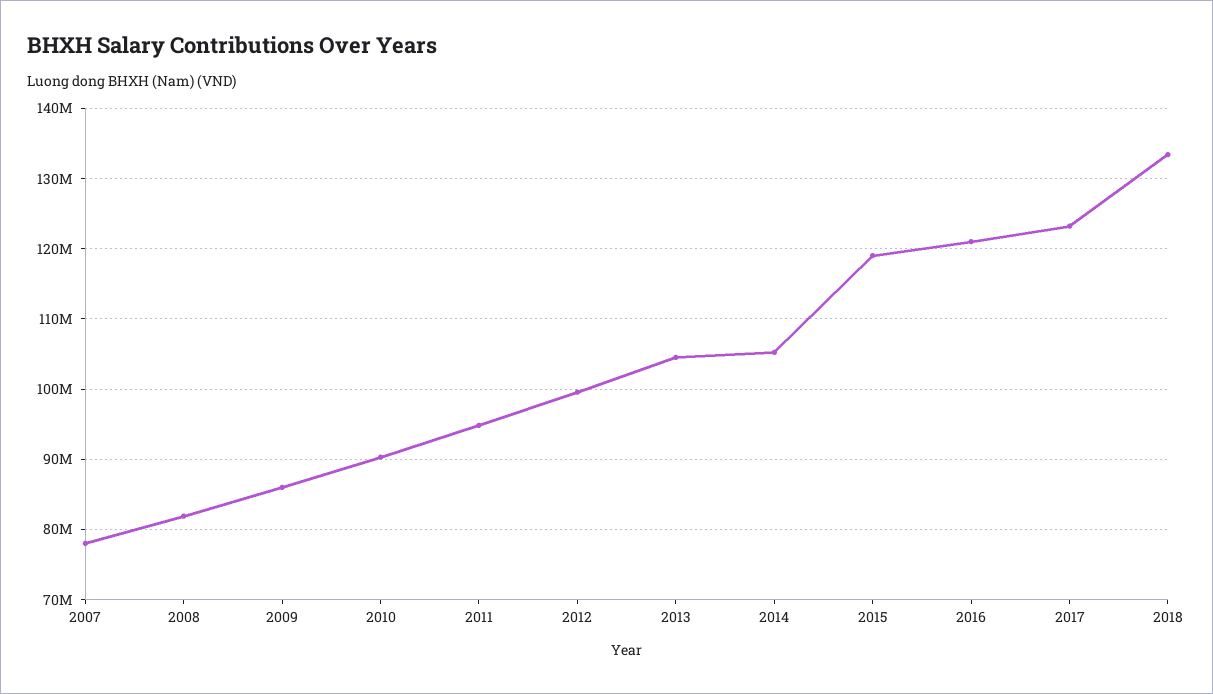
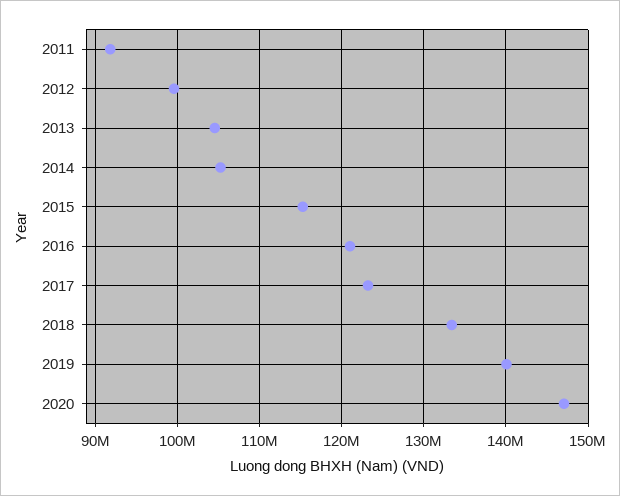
2007: 78000000 -> none
2008: 82000000 -> none
2009: 86000000 -> none
2010: 90000000 -> none
2011: 95000000 -> 92000000
2015: 119000000 -> 115000000
2019: none -> 140000000
2020: none -> 147000000

